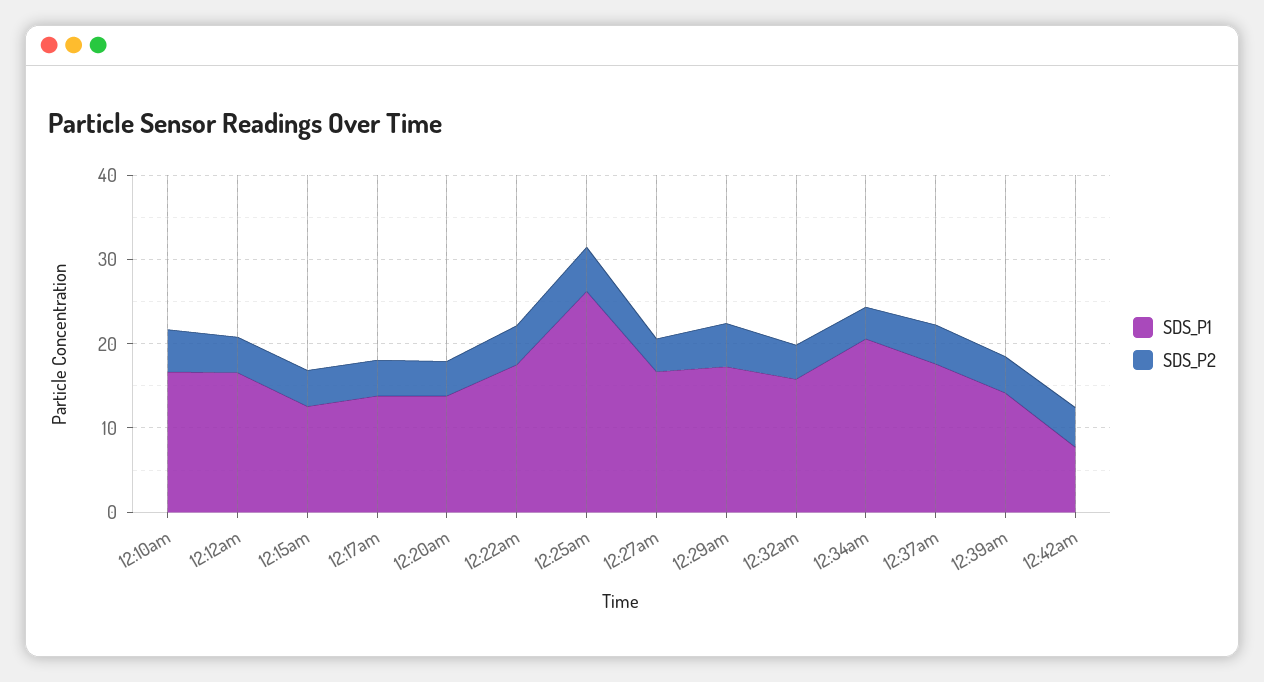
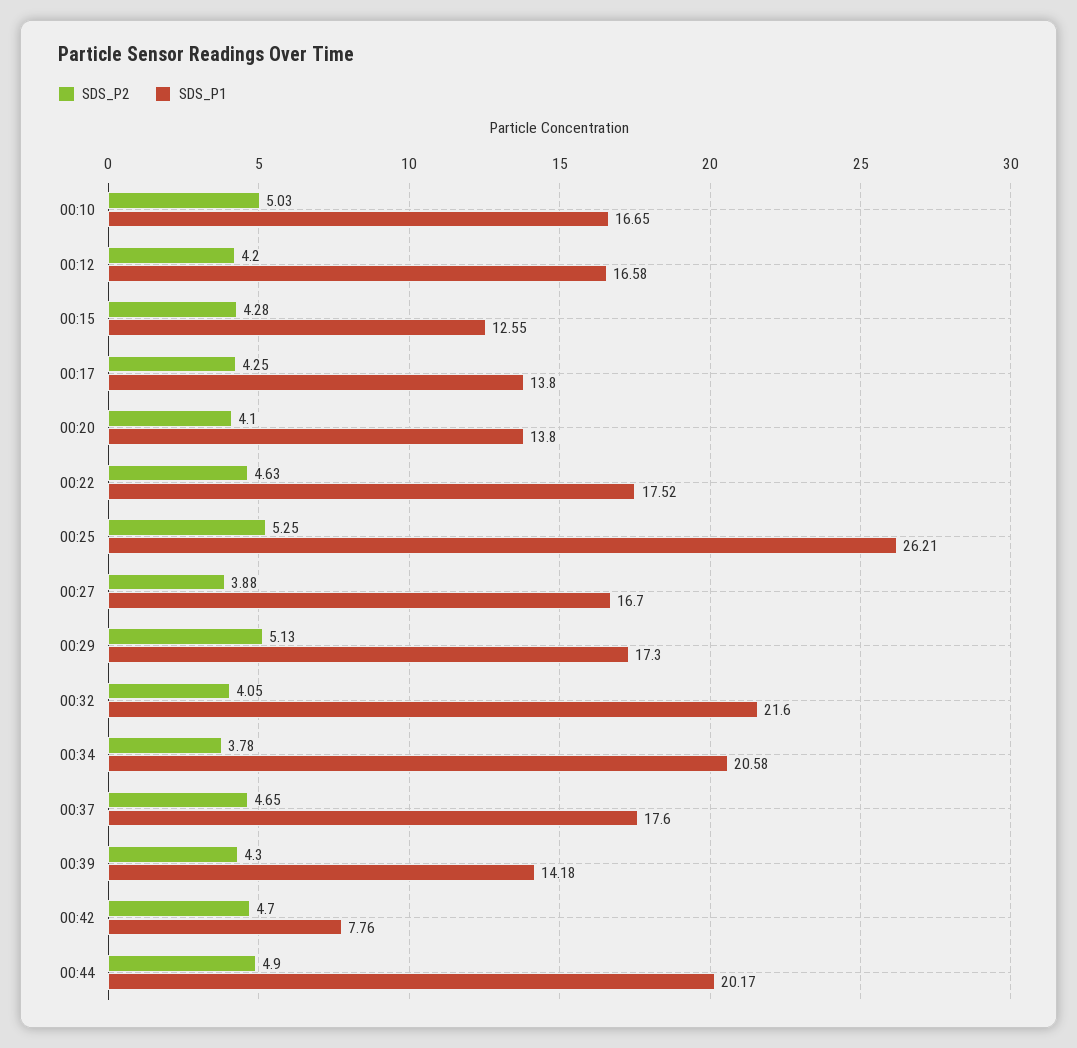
SDS_P1, 12:32am: 16 -> 21.6
SDS_P2, 00:44: none -> 4.9
SDS_P1, 00:44: none -> 20.17

